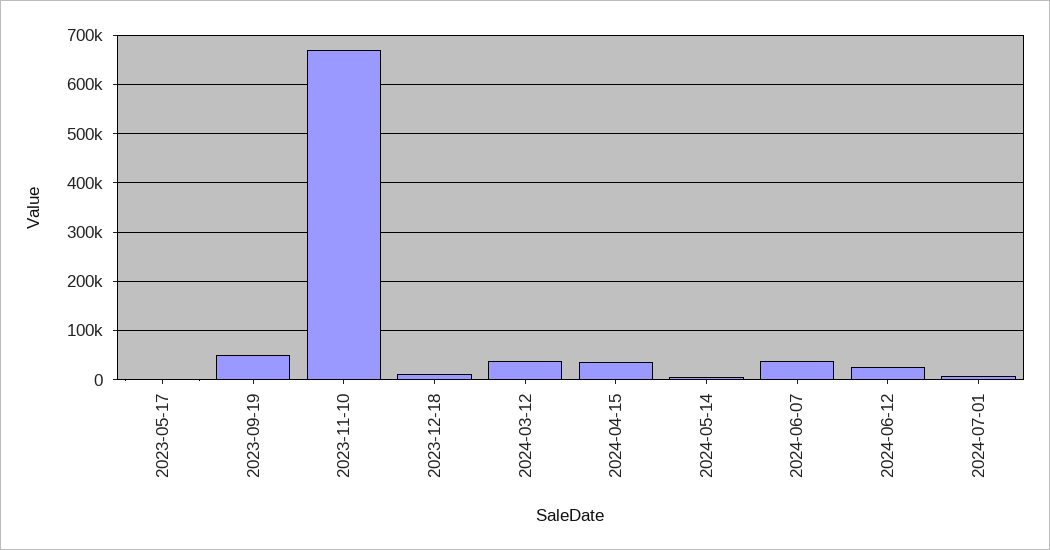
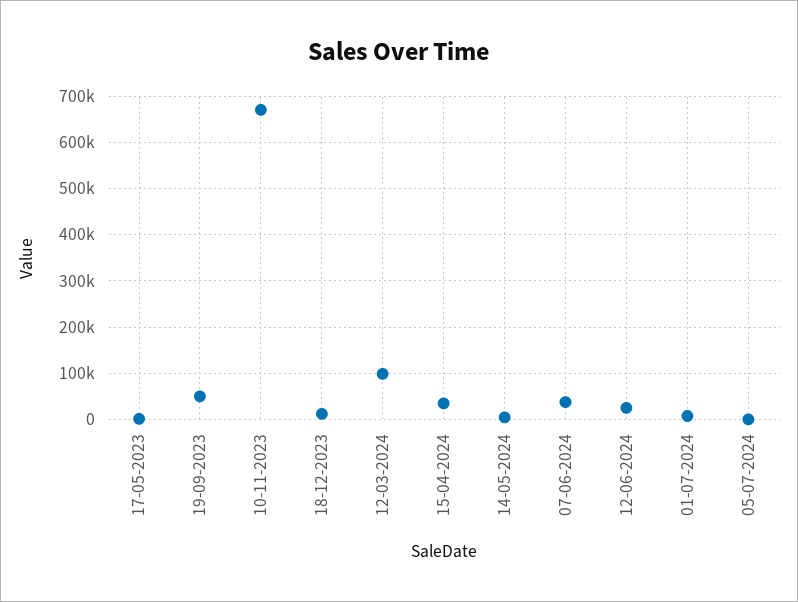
2024-03-12: 40000 -> 100000
05-07-2024: none -> 0

